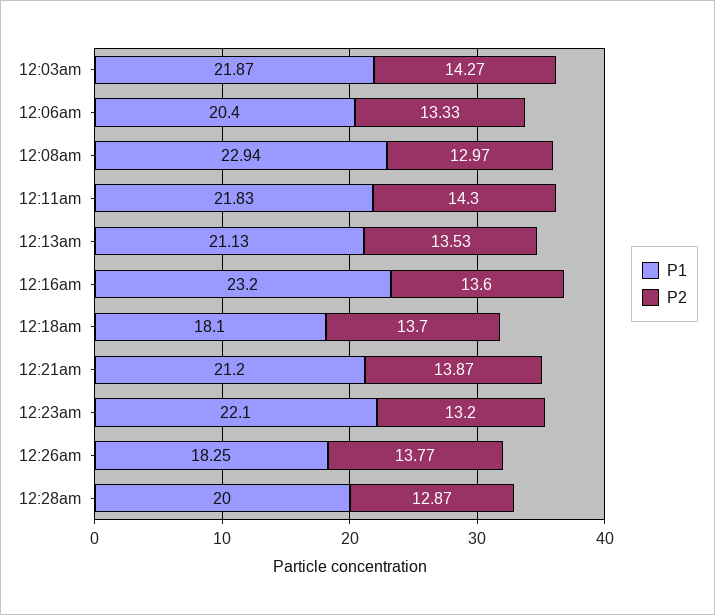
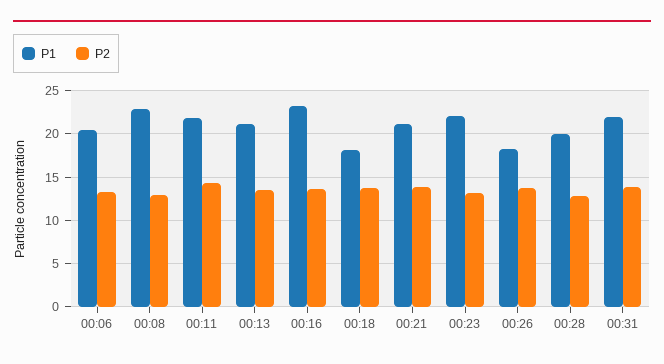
P1, 12:03am: 21.87 -> none
P2, 12:03am: 14.27 -> none
P1, 00:31: none -> 22
P2, 00:31: none -> 14

